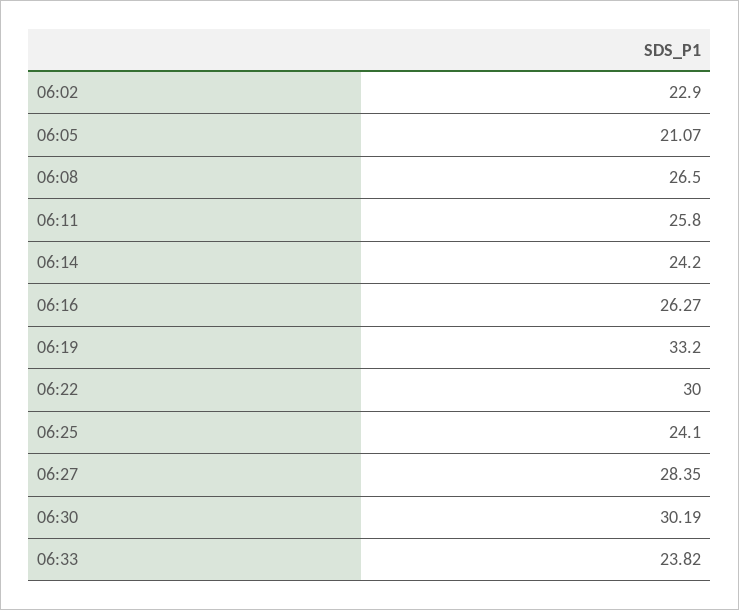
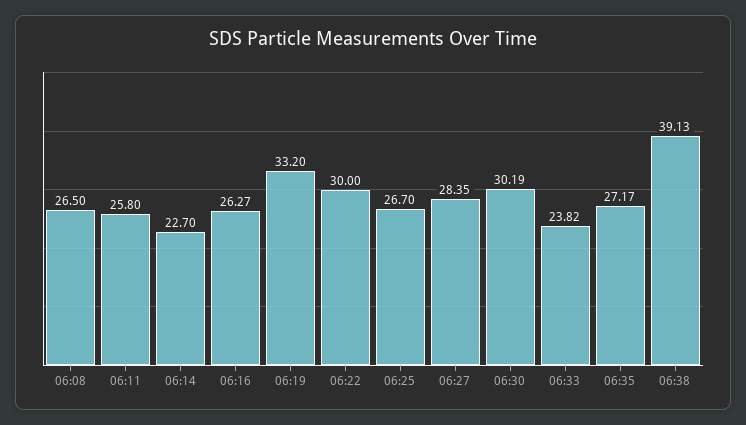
06:02: 22.9 -> none
06:05: 21.07 -> none
06:14: 24.2 -> 22.7
06:25: 24.1 -> 26.7
06:35: none -> 27.17
06:38: none -> 39.13

